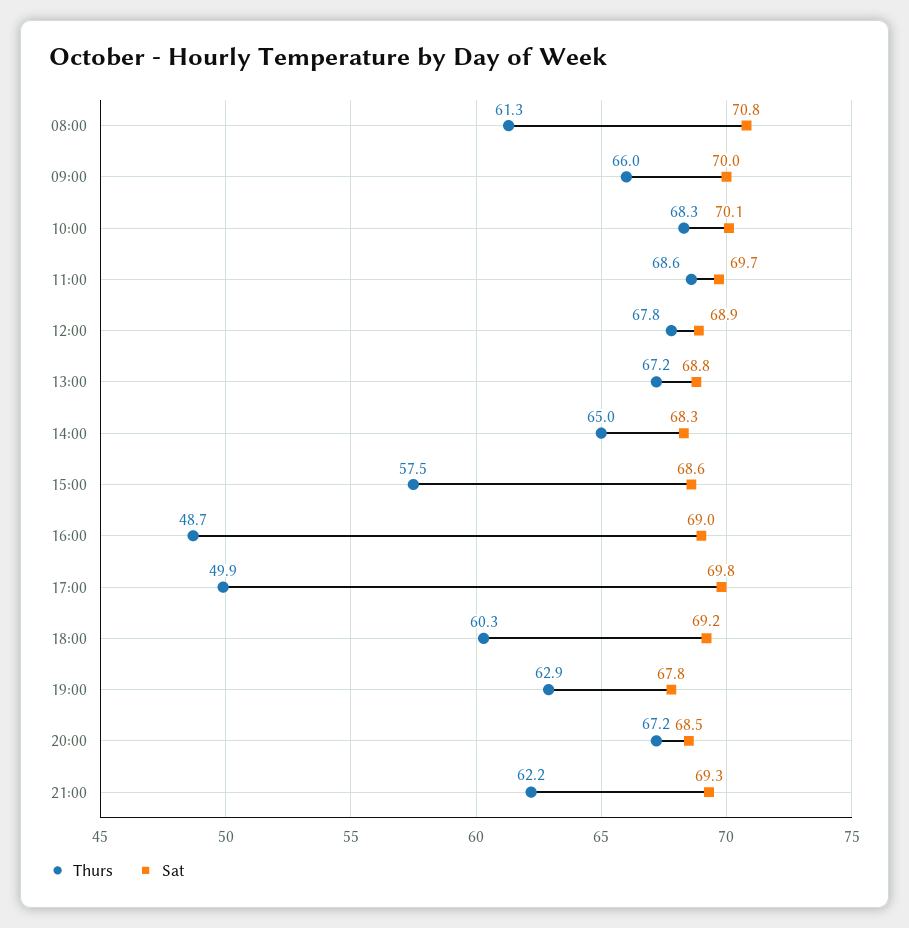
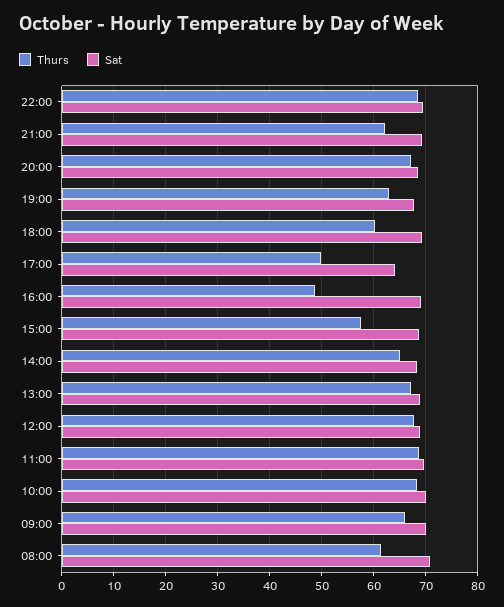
Sat, 17:00: 69.8 -> 64
Thurs, 22:00: none -> 68
Sat, 22:00: none -> 70

